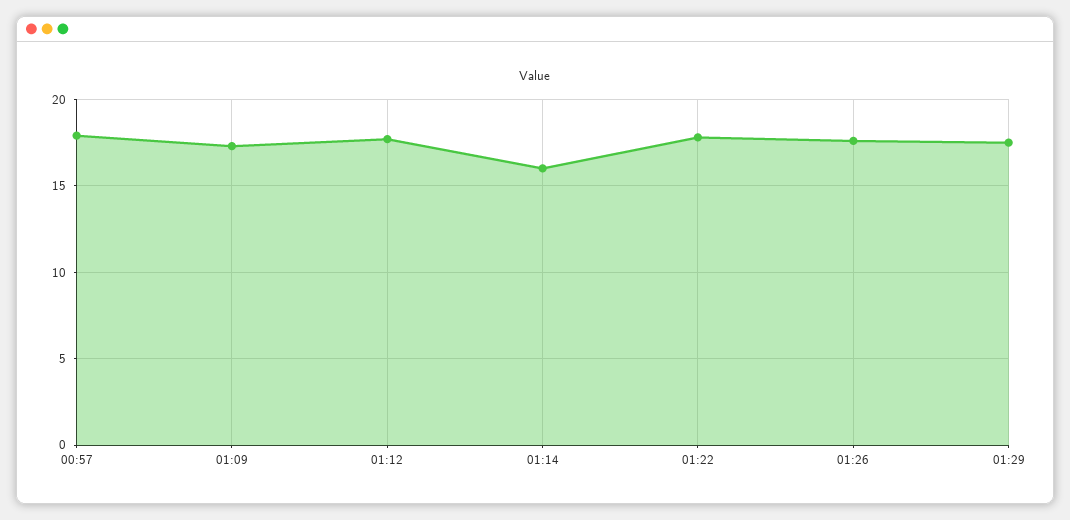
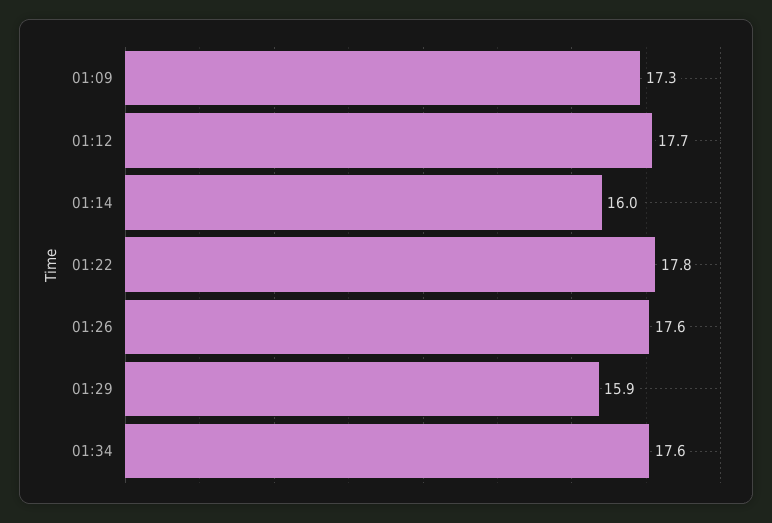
00:57: 18 -> none
01:29: 17.5 -> 15.9
01:34: none -> 17.6

